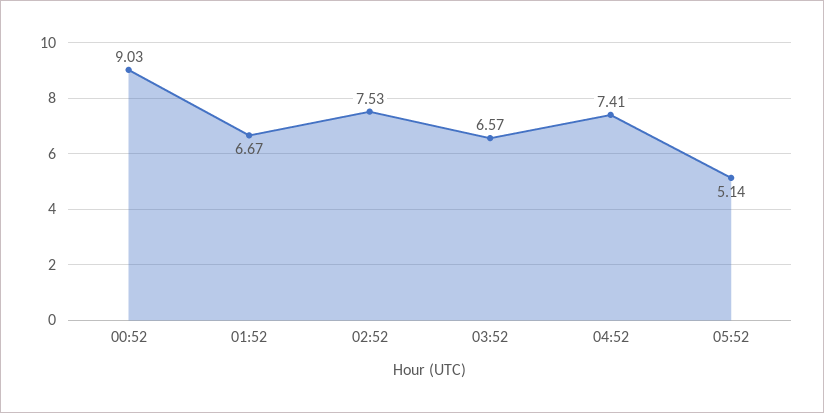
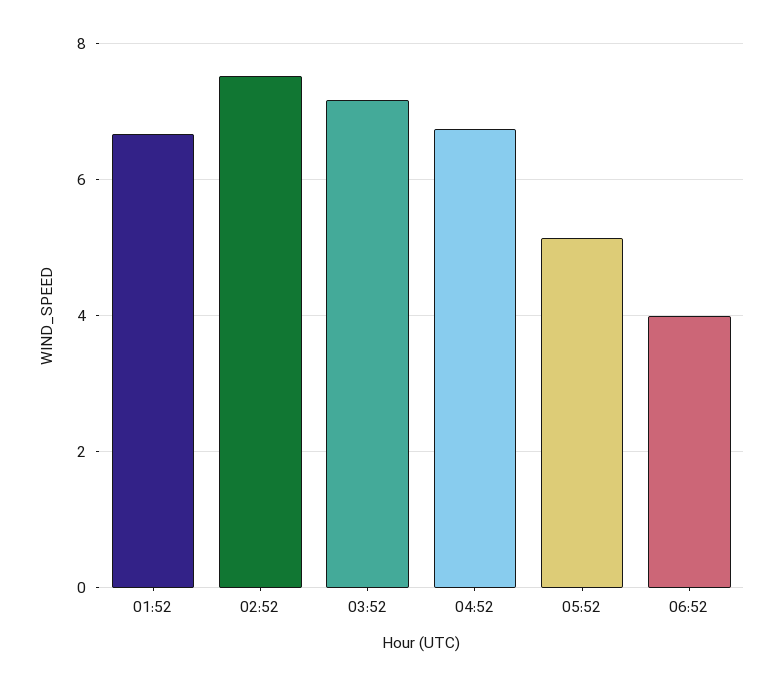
00:52: 9.03 -> none
03:52: 6.57 -> 7.2
04:52: 7.41 -> 6.8
06:52: none -> 4

